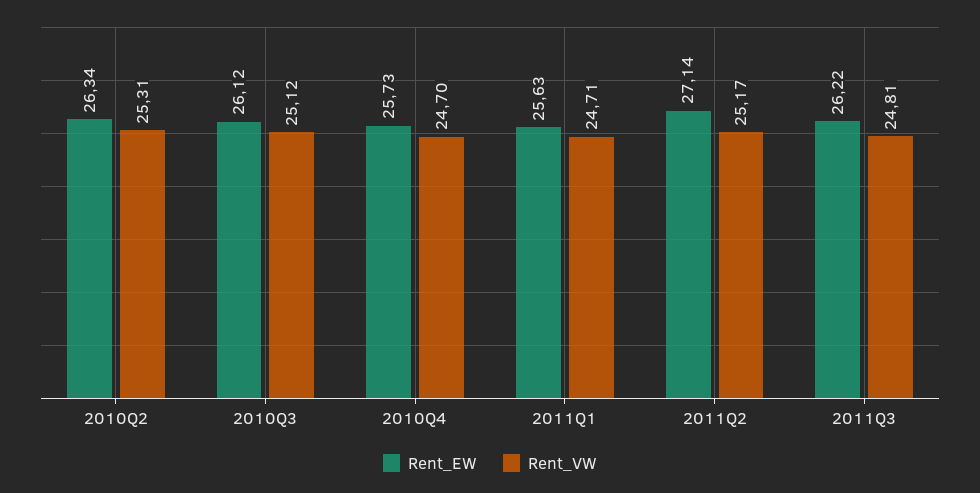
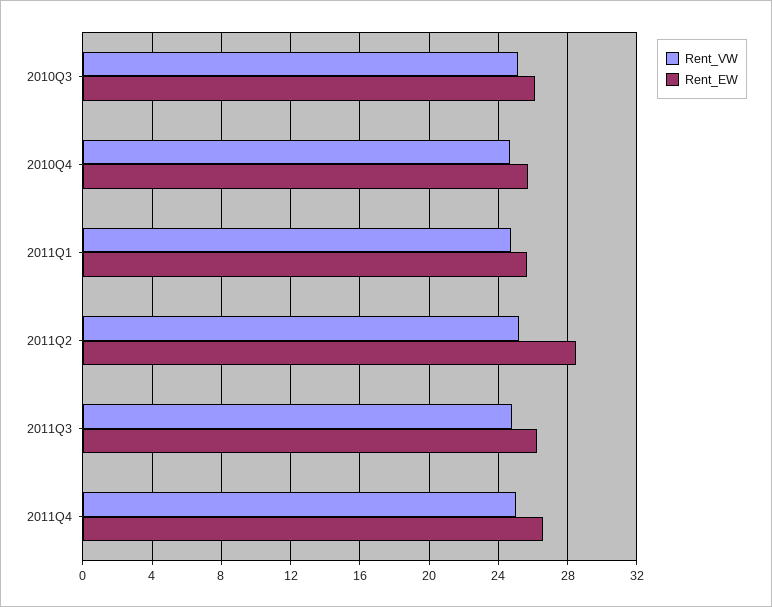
Rent_EW, 2010Q2: 26.34 -> none
Rent_VW, 2010Q2: 25.31 -> none
Rent_EW, 2011Q2: 27.14 -> 28.5
Rent_VW, 2011Q4: none -> 25
Rent_EW, 2011Q4: none -> 26.5

